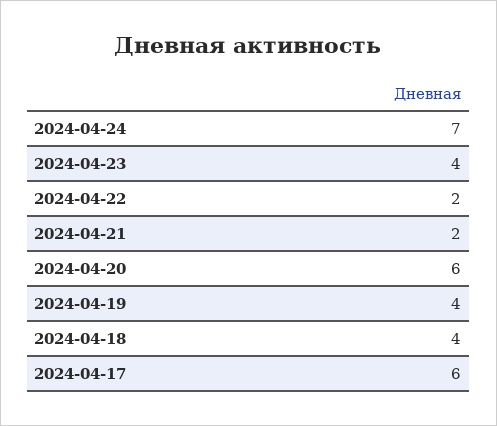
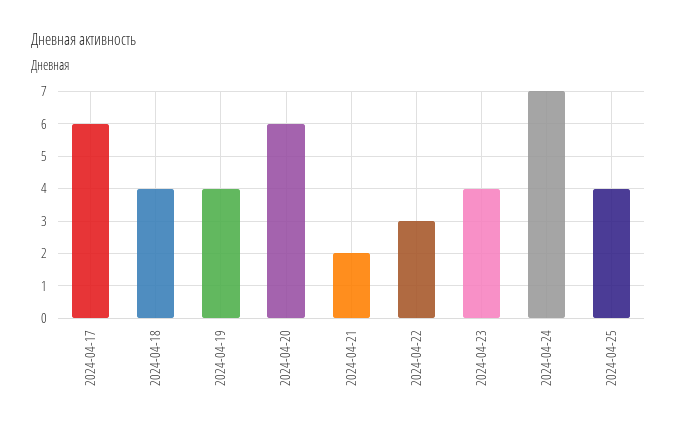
2024-04-22: 2 -> 3
2024-04-25: none -> 4

